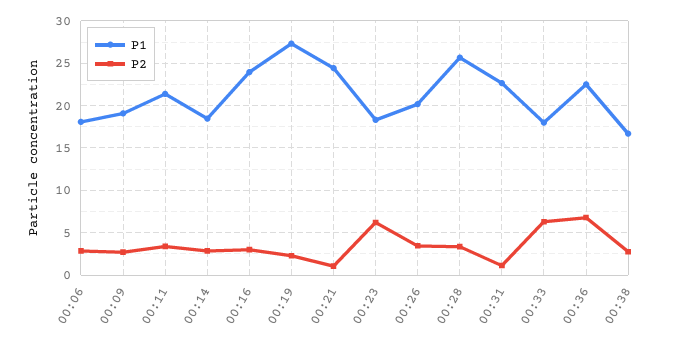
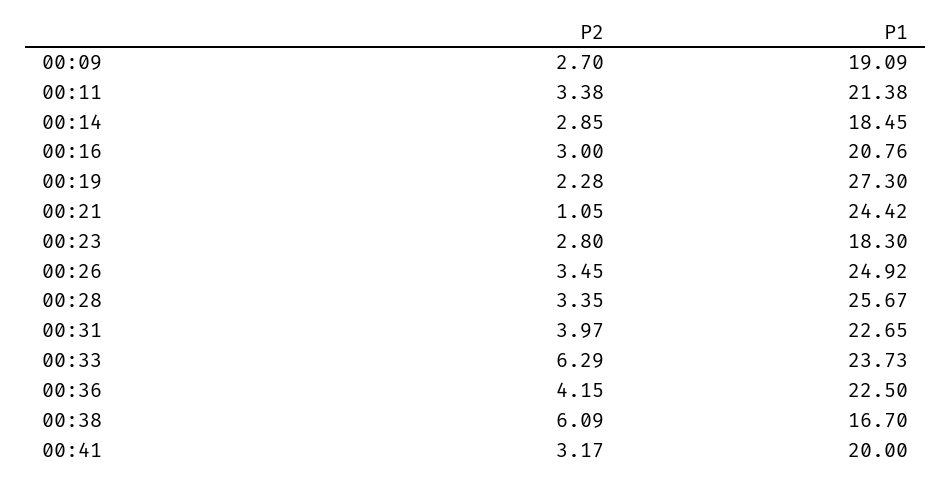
P1, 00:06: 18 -> none
P2, 00:06: 3 -> none
P1, 00:16: 24 -> 20.76
P2, 00:23: 6 -> 2.8
P1, 00:26: 20 -> 24.92
P2, 00:31: 1 -> 3.97
P1, 00:33: 18 -> 23.73
P2, 00:36: 7 -> 4.15
P2, 00:38: 3 -> 6.09
P2, 00:41: none -> 3.17
P1, 00:41: none -> 20

